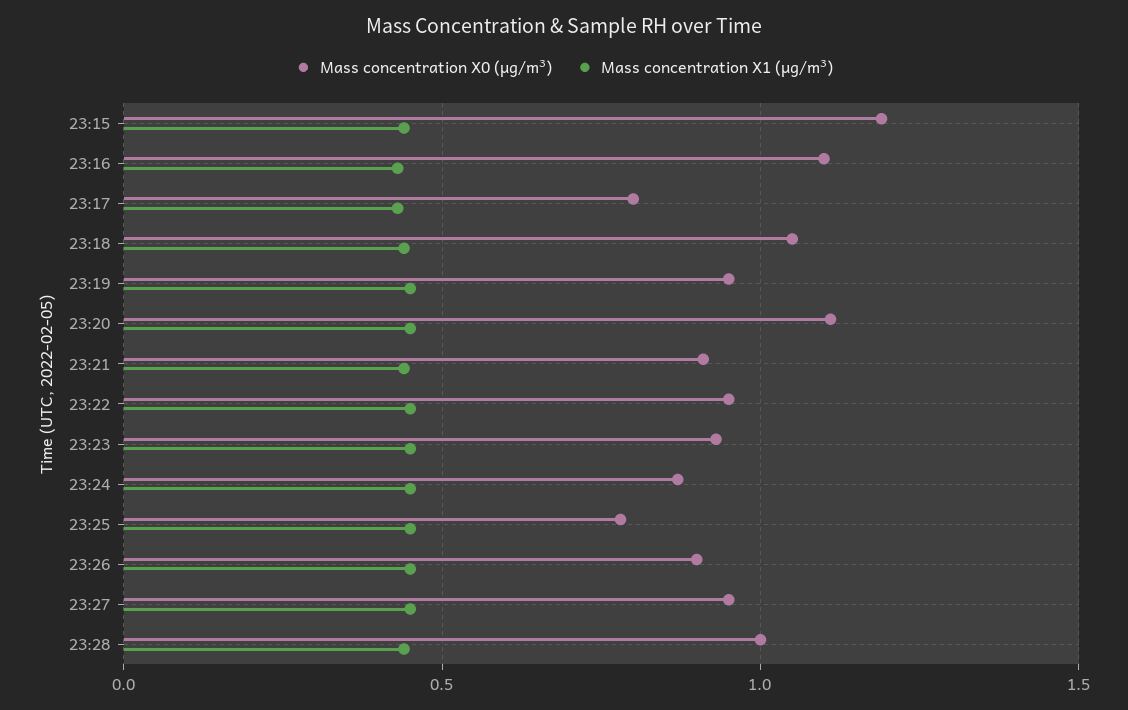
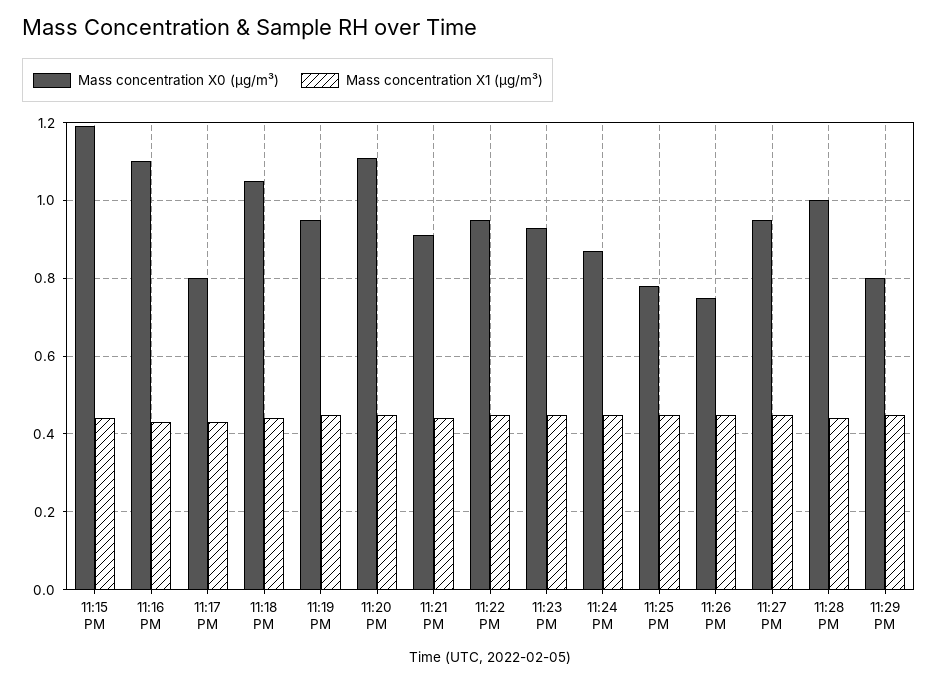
Mass concentration X0 (μg/m³), 23:26: 0.9 -> 0.75
Mass concentration X0 (μg/m³), 11:29 PM: none -> 0.8
Mass concentration X1 (μg/m³), 11:29 PM: none -> 0.45

